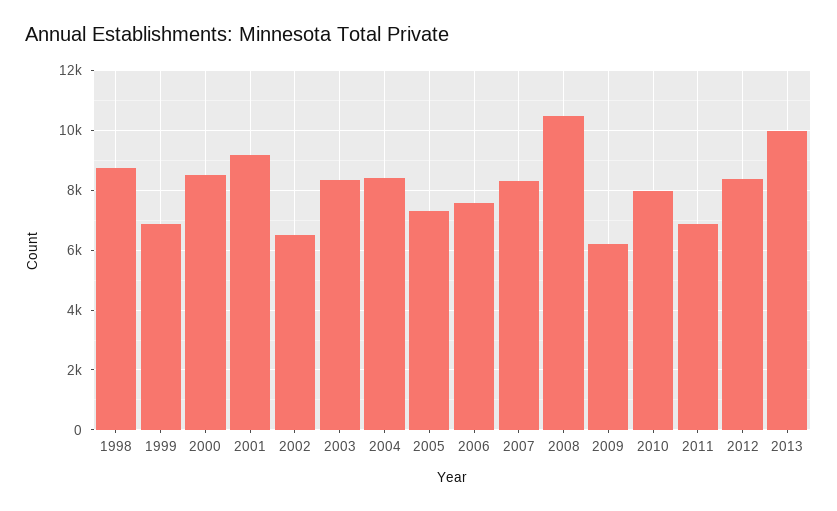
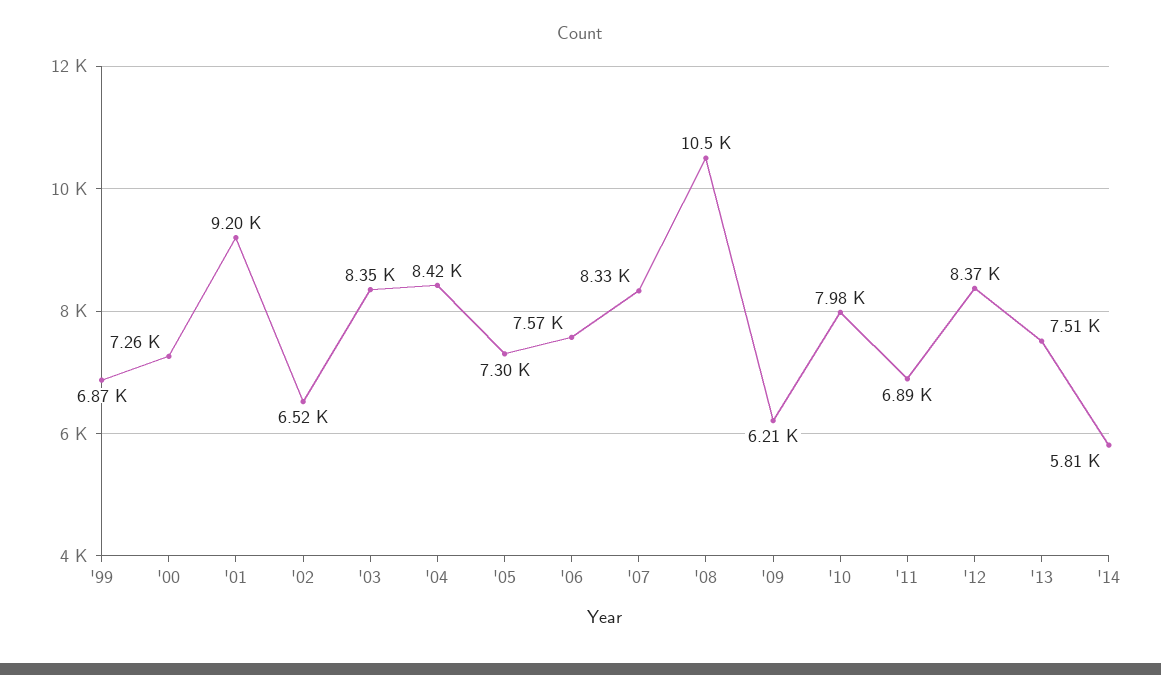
1998: 8750 -> none
2000: 8500 -> 7260
2013: 10000 -> 7510
'14: none -> 5810

